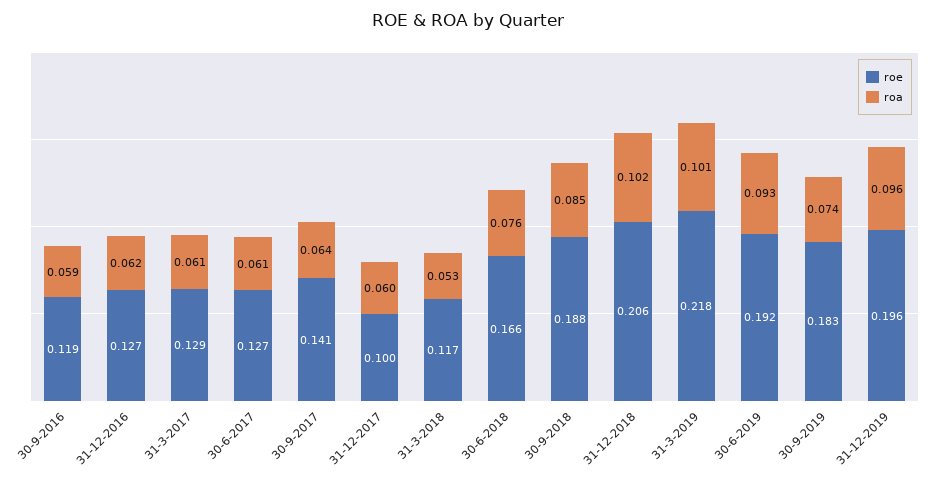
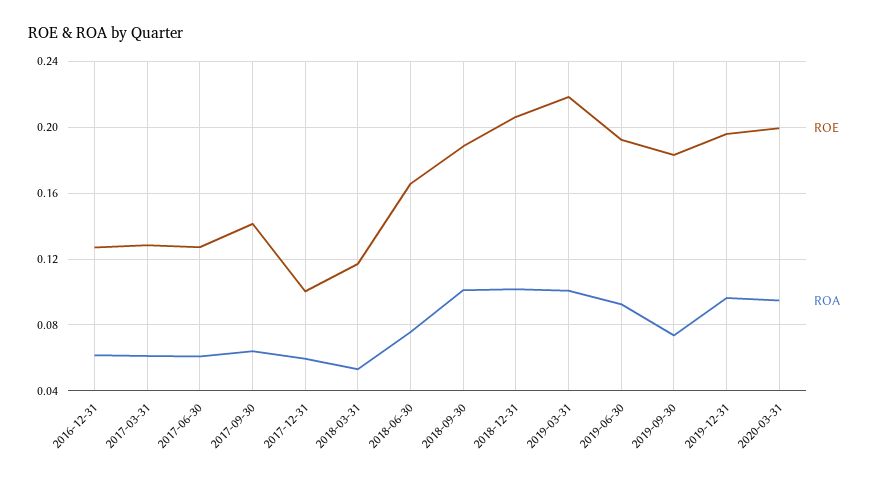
roe, 30-9-2016: 0.119 -> none
roa, 30-9-2016: 0.059 -> none
roa, 30-9-2018: 0.085 -> 0.1
roe, 2020-03-31: none -> 0.2
roa, 2020-03-31: none -> 0.095

